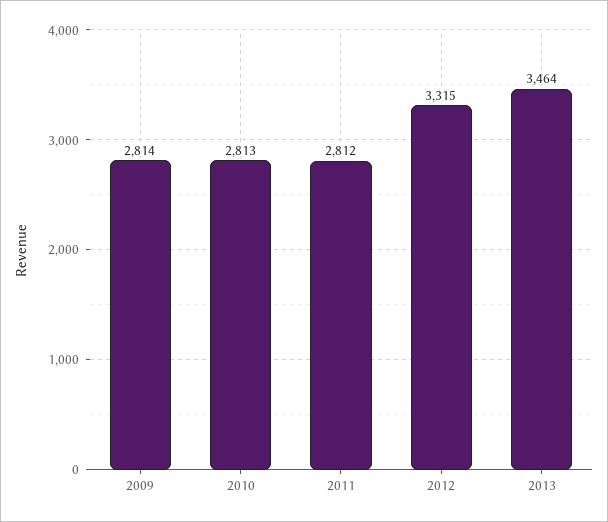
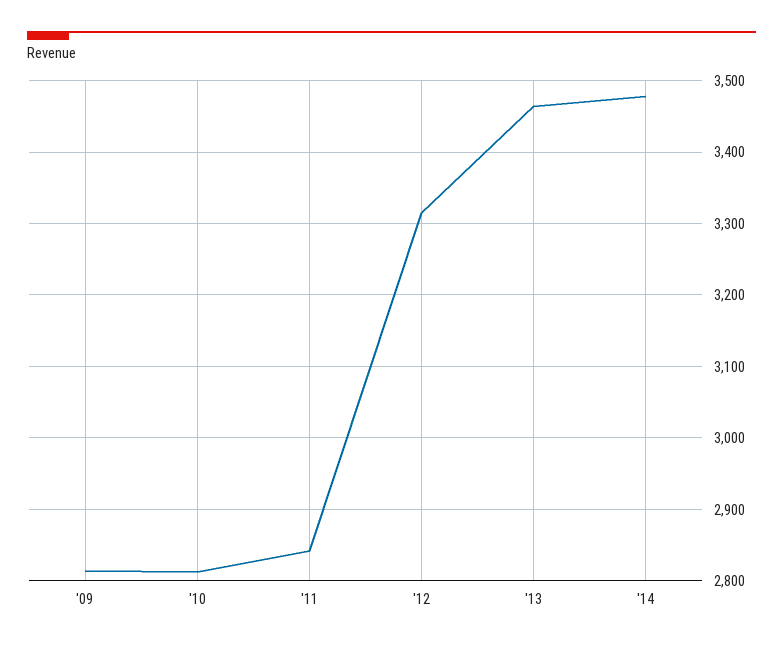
2011: 2812 -> 2840
'14: none -> 3480

